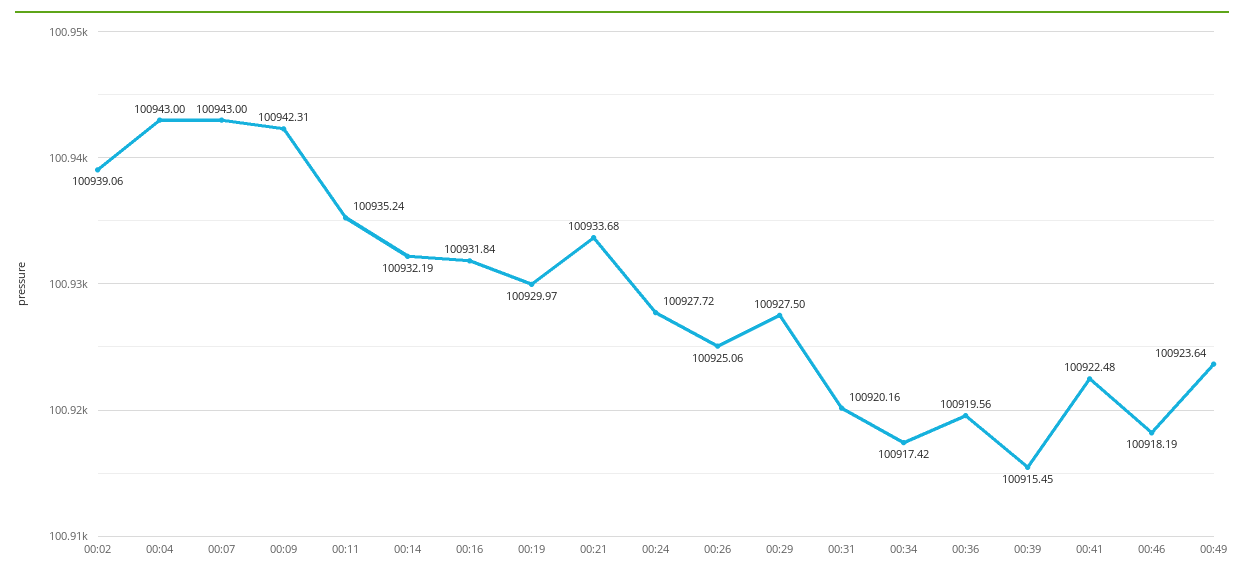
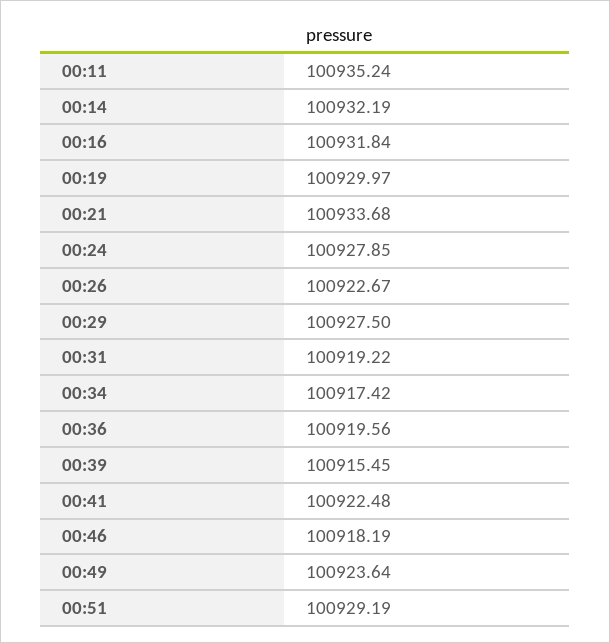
00:02: 100939.06 -> none
00:04: 100943 -> none
00:07: 100943 -> none
00:09: 100942.31 -> none
00:24: 100927.72 -> 100927.85
00:26: 100925.06 -> 100922.67
00:31: 100920.16 -> 100919.22
00:51: none -> 100929.19

